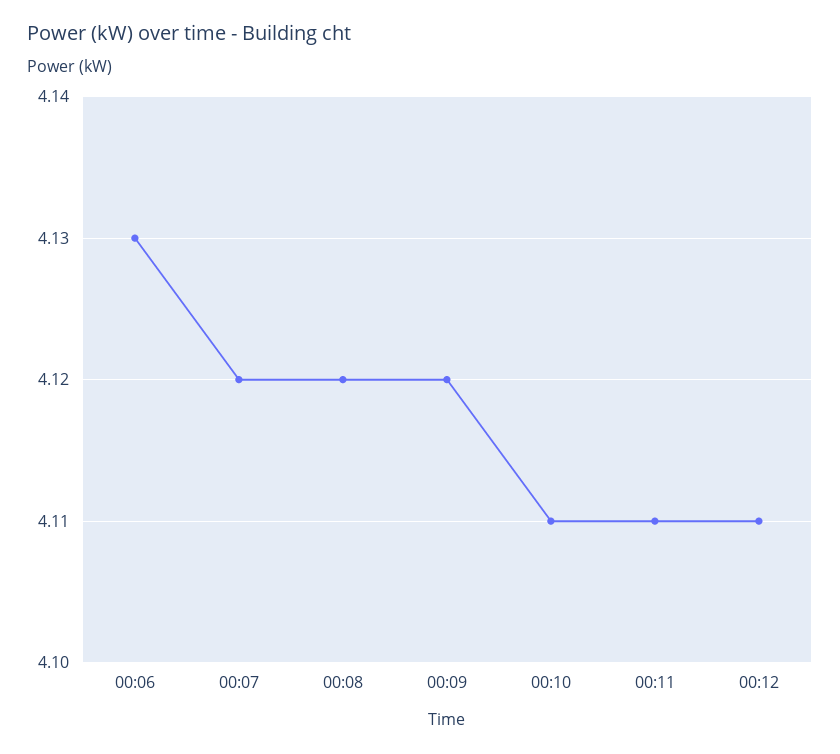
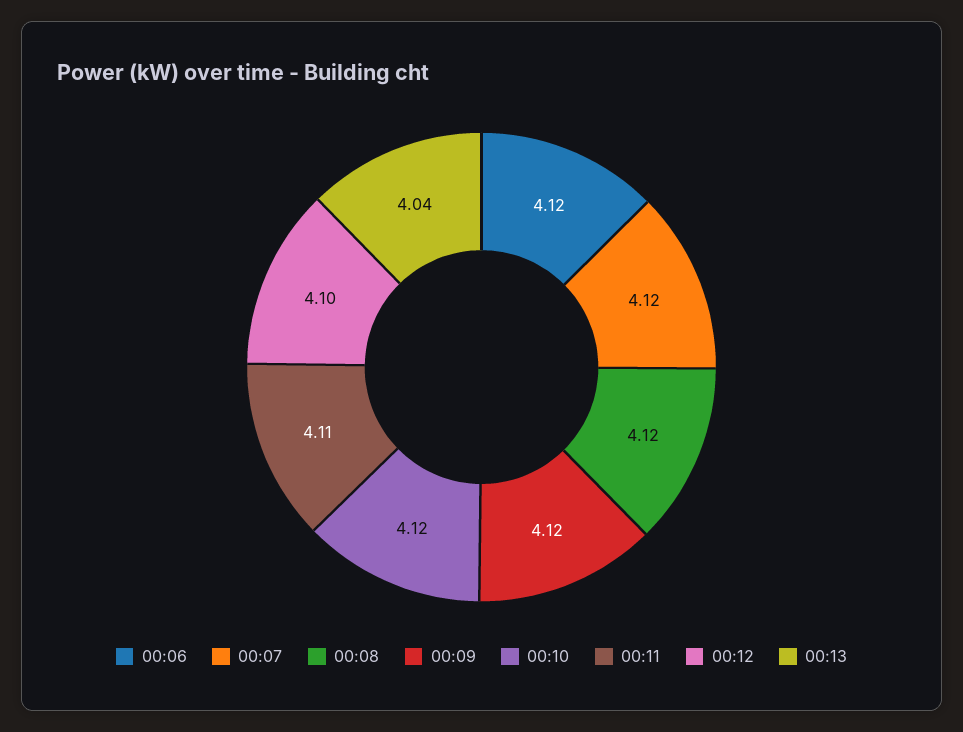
00:06: 4.13 -> 4.12
00:10: 4.11 -> 4.12
00:12: 4.11 -> 4.1
00:13: none -> 4.04

